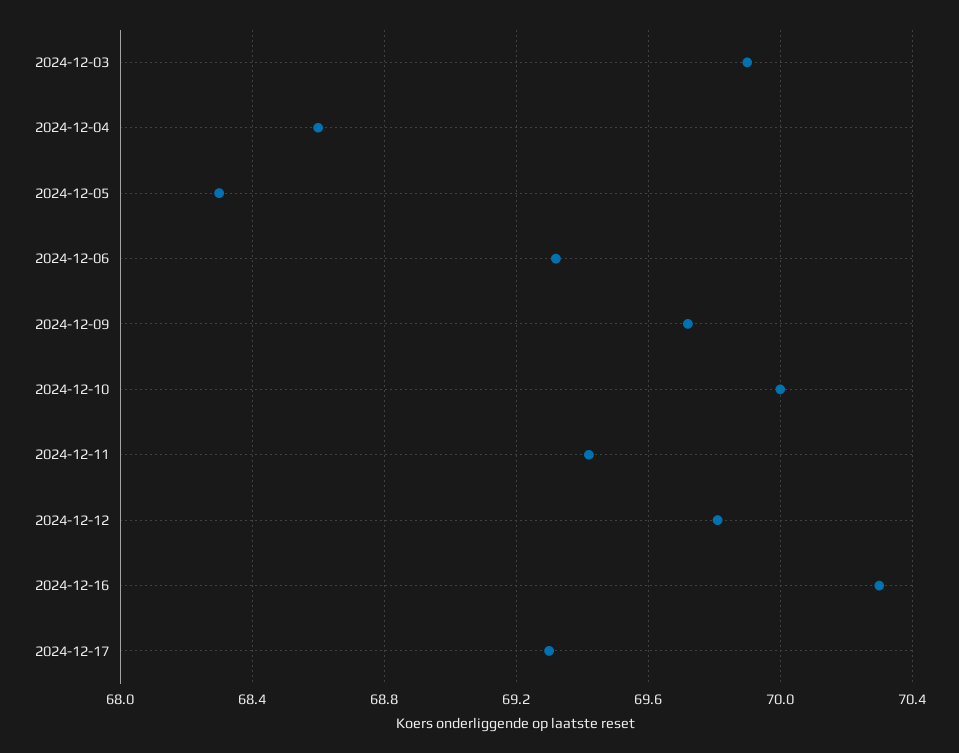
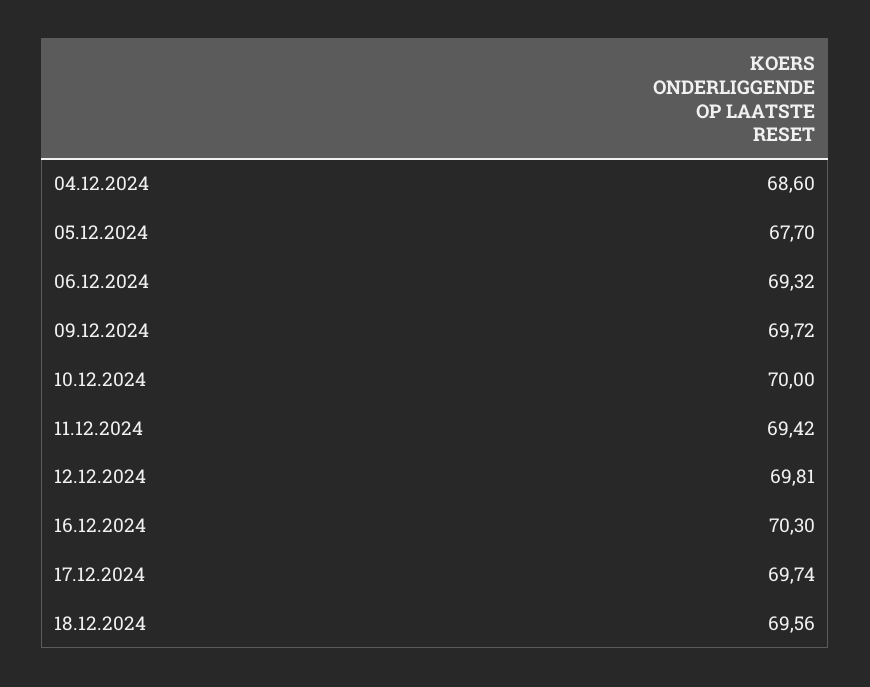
2024-12-03: 69.9 -> none
2024-12-05: 68.3 -> 67.7
2024-12-17: 69.3 -> 69.74
18.12.2024: none -> 69.56

